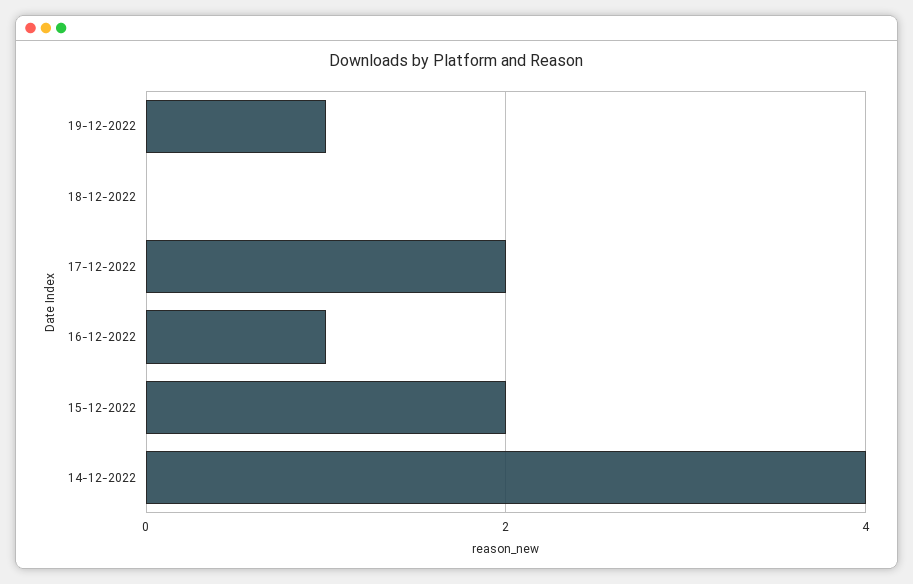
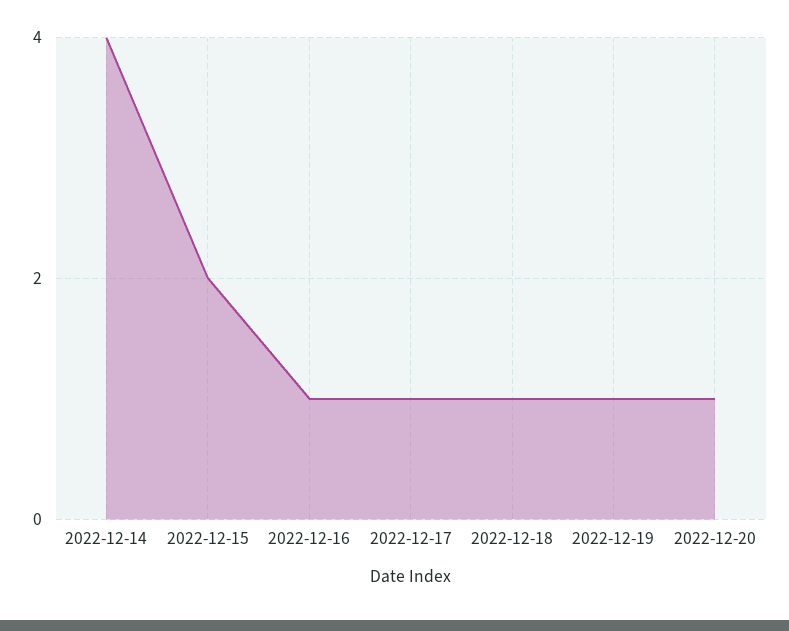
18-12-2022: 0 -> 1
17-12-2022: 2 -> 1
2022-12-20: none -> 1

